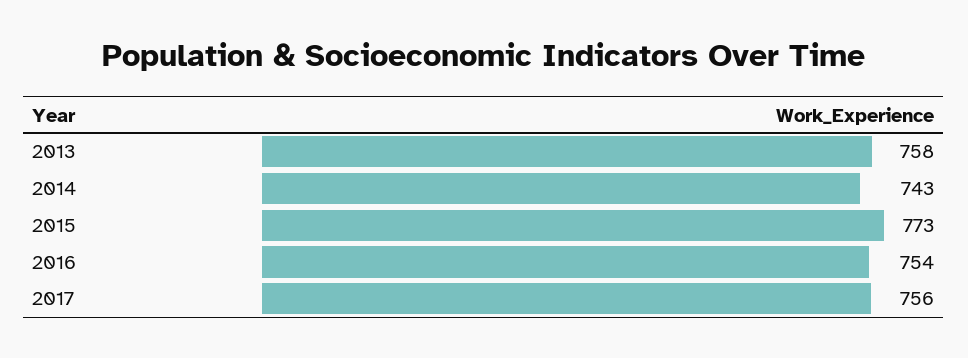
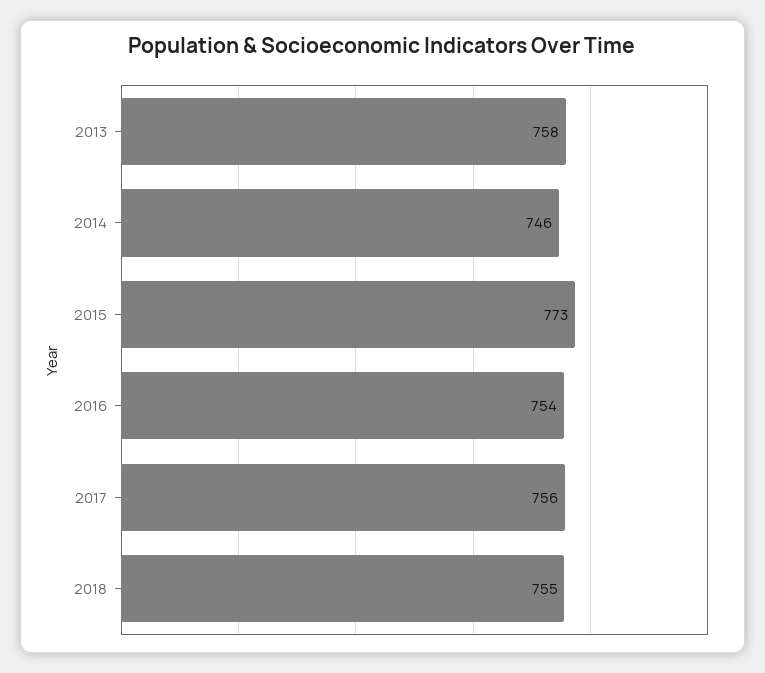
2014: 743 -> 746
2018: none -> 755

